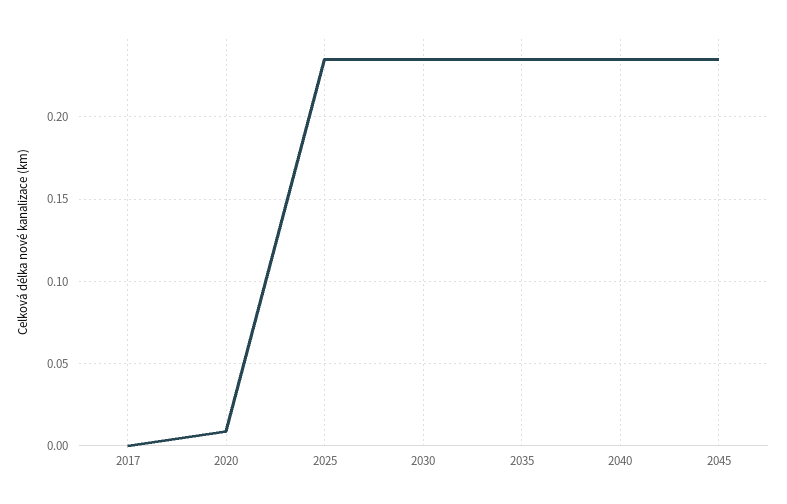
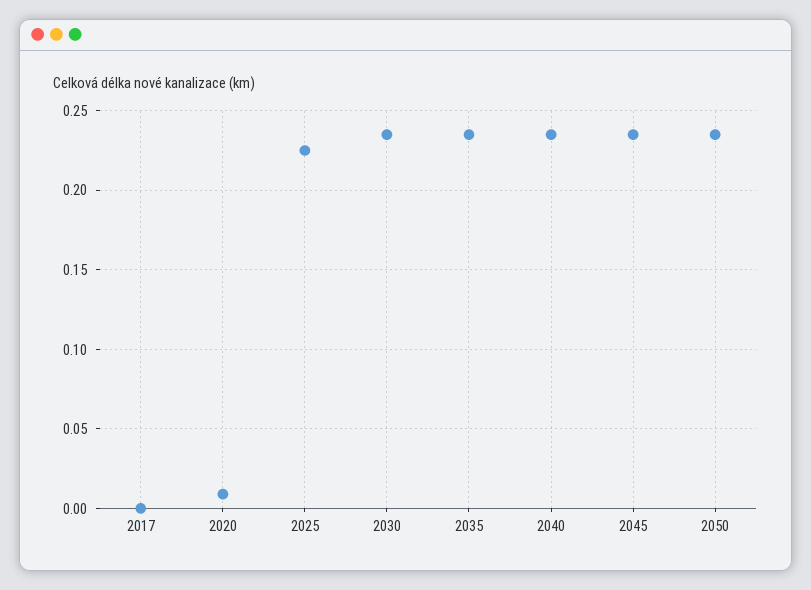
2025: 0.235 -> 0.225
2050: none -> 0.235

